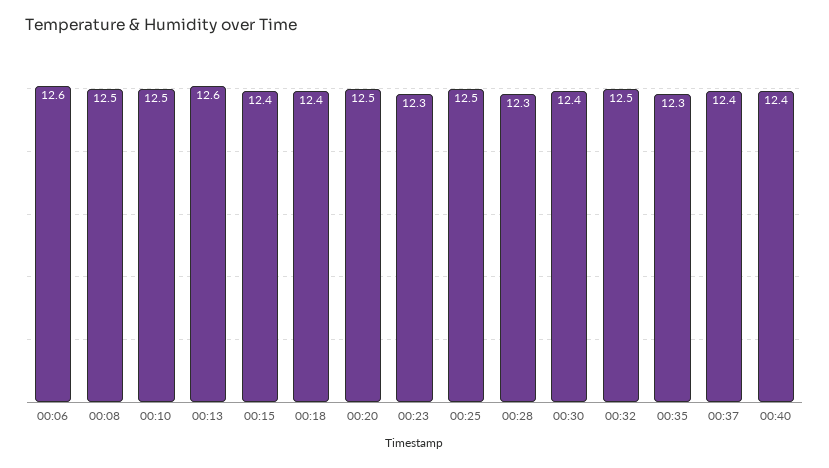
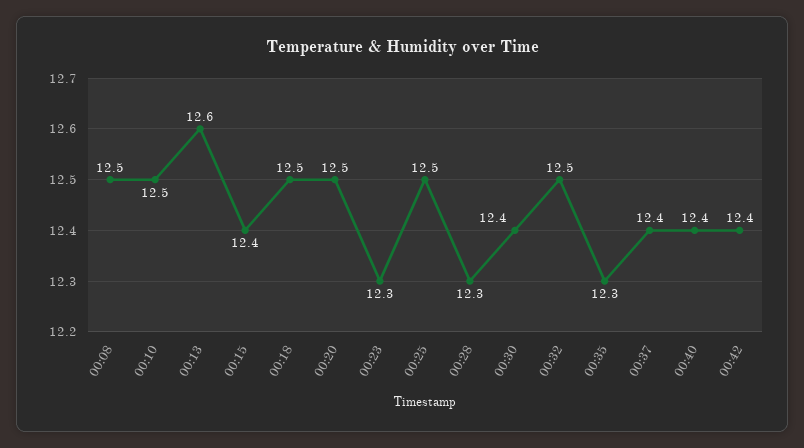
00:06: 12.6 -> none
00:18: 12.4 -> 12.5
00:42: none -> 12.4

